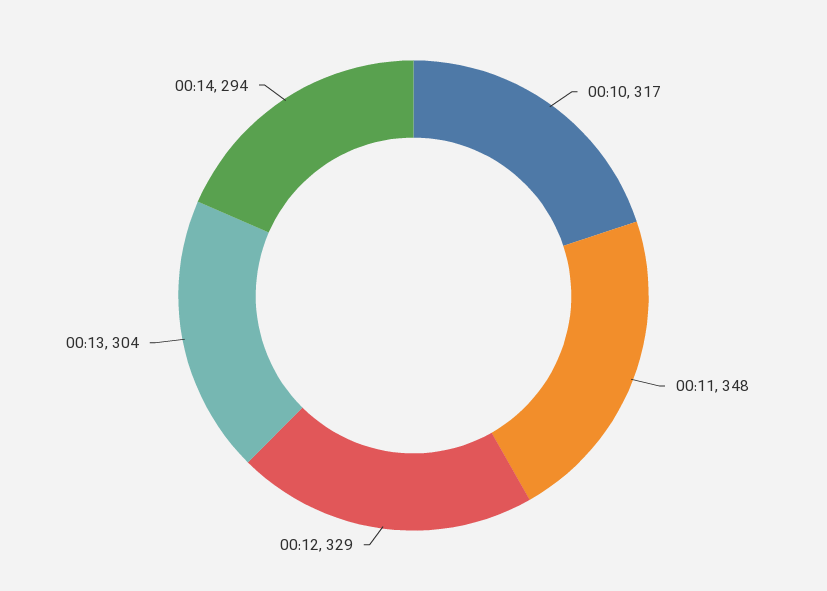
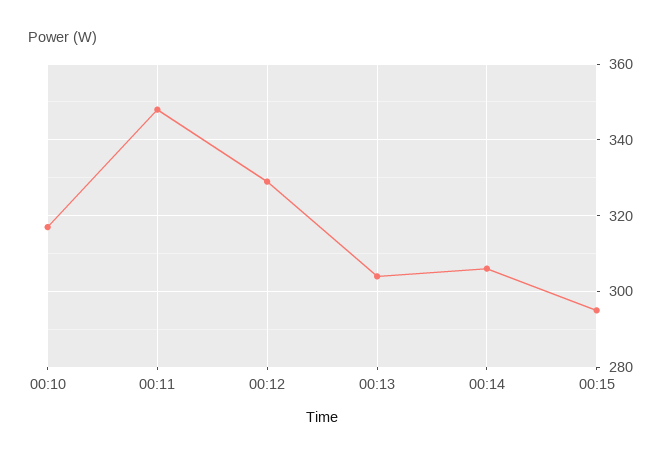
00:14: 294 -> 305
00:15: none -> 295

